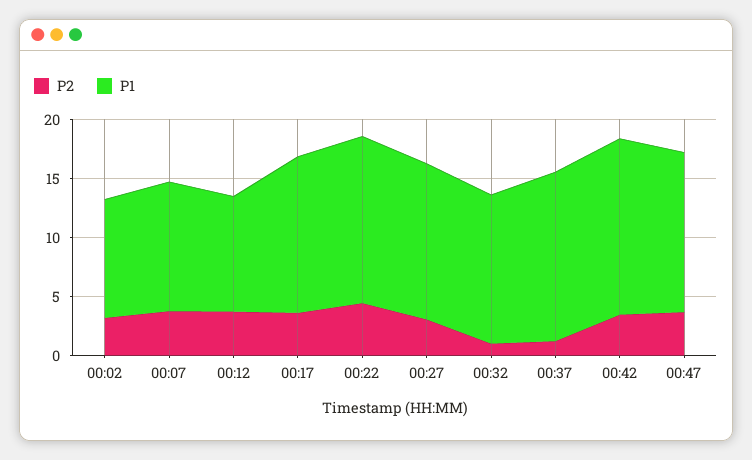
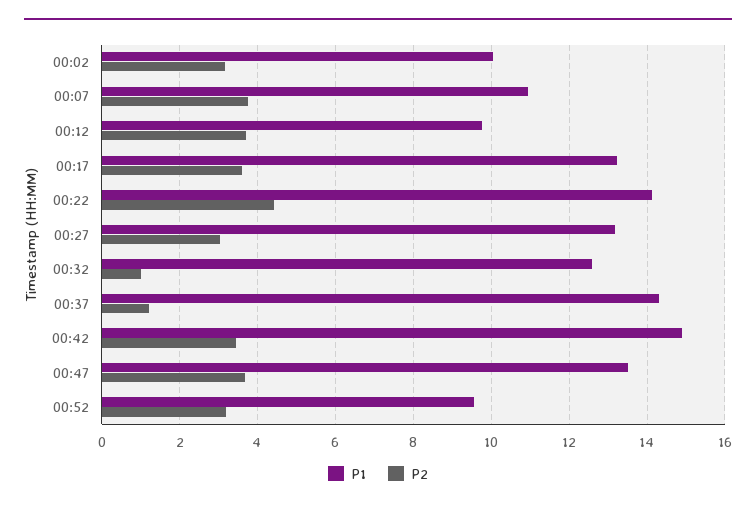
P1, 00:52: none -> 9.6
P2, 00:52: none -> 3.2

